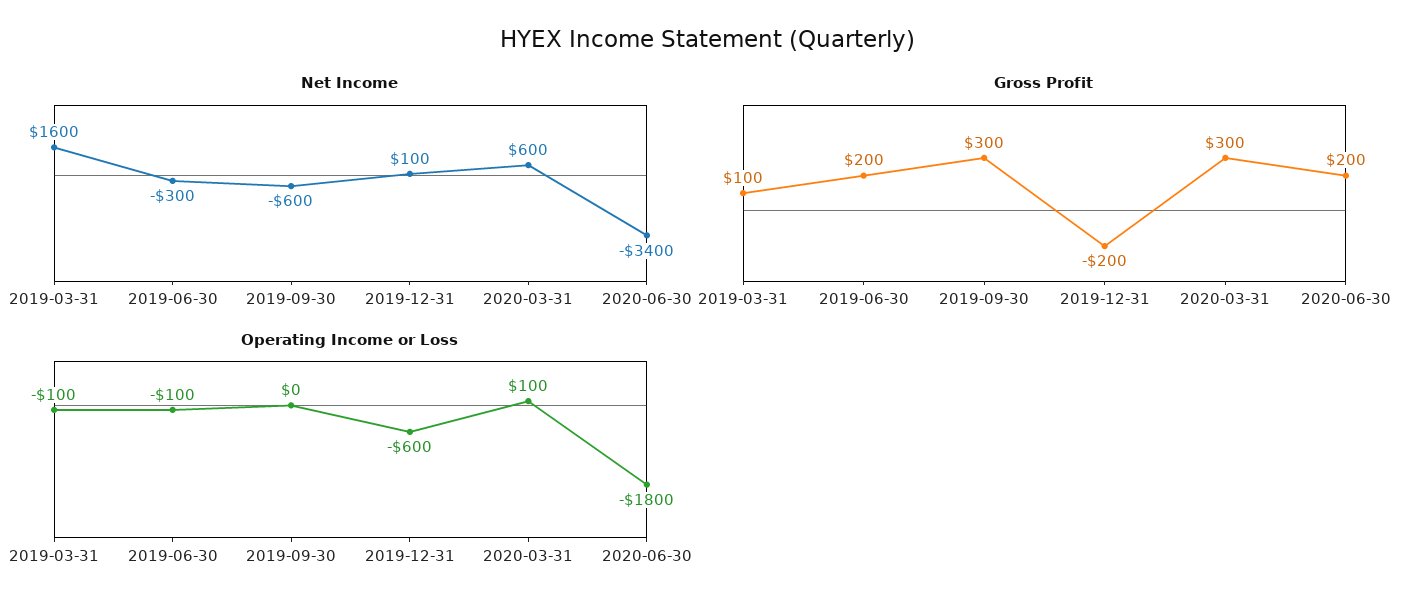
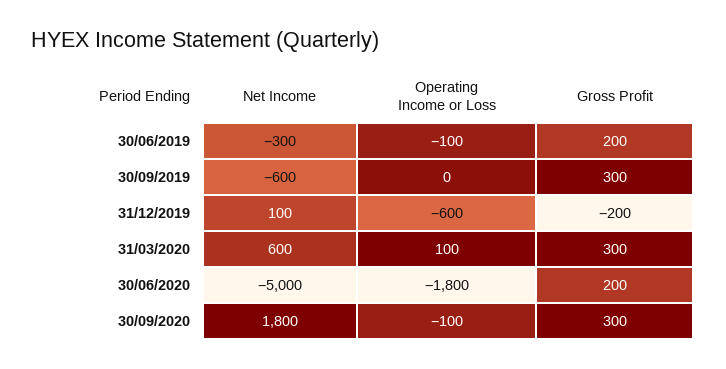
Net Income, 2019-03-31: 1600 -> none
Net Income, 2020-06-30: -3400 -> -5000
Gross Profit, 2019-03-31: 100 -> none
Operating Income or Loss, 2019-03-31: -100 -> none
Net Income, 30/09/2020: none -> 1800
Operating Income or Loss, 30/09/2020: none -> -100
Gross Profit, 30/09/2020: none -> 300

